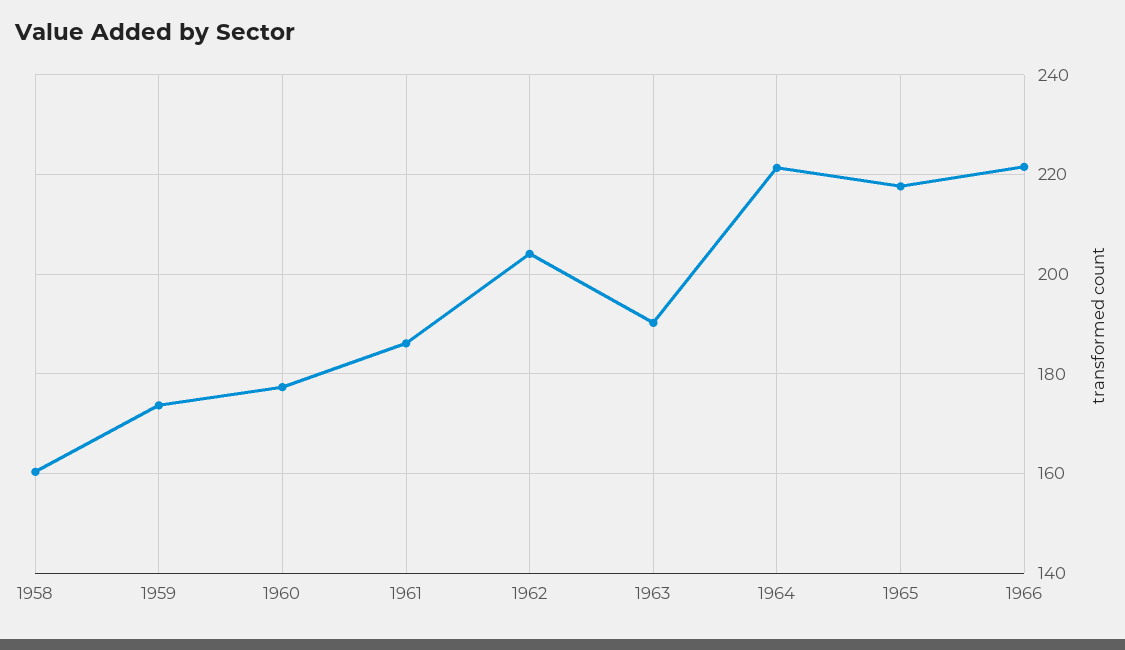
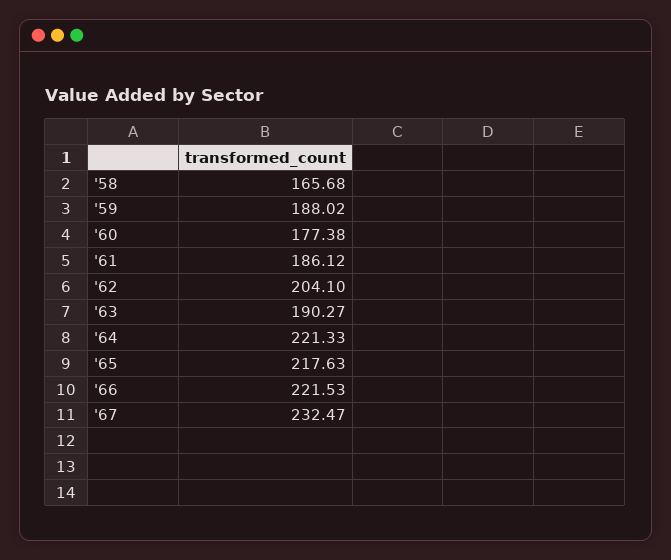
1958: 160 -> 165.68
1959: 174 -> 188.02
'67: none -> 232.47

